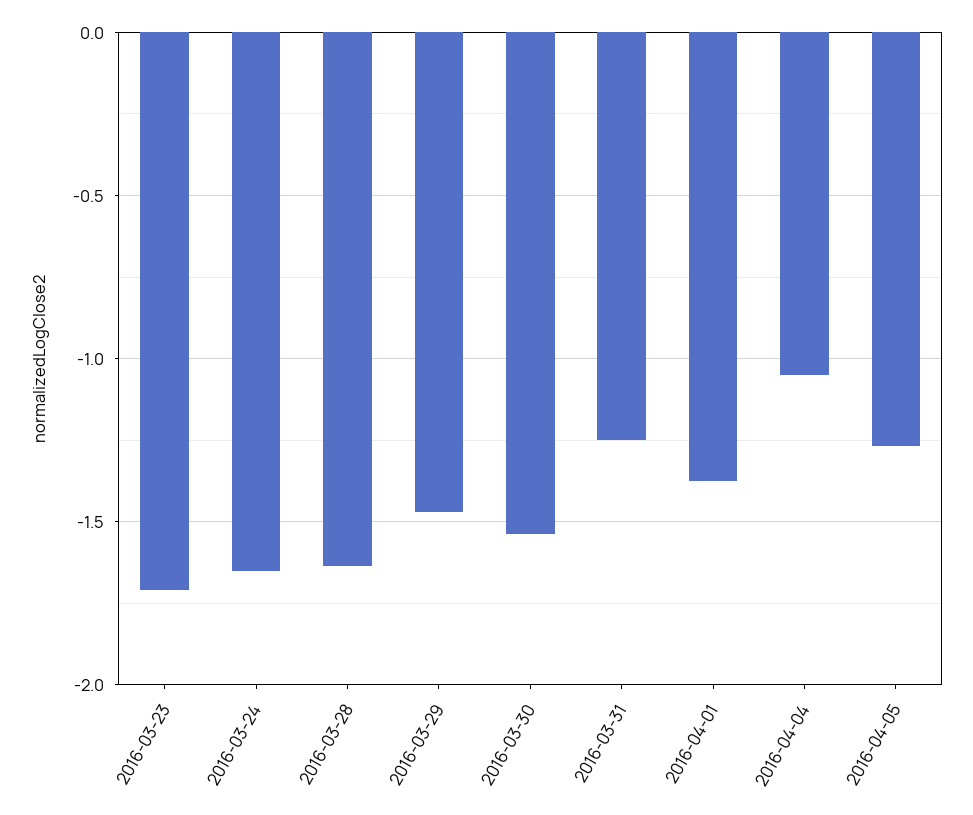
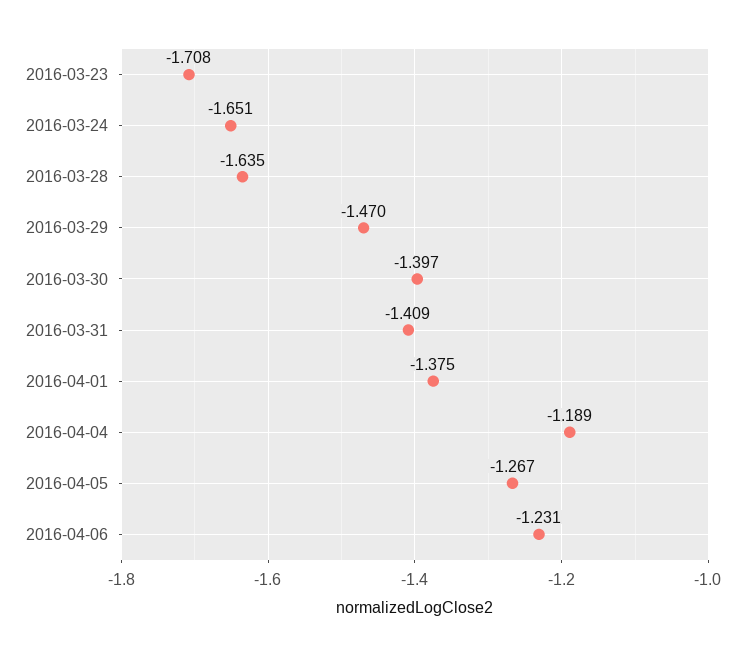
2016-03-30: -1.55 -> -1.397
2016-03-31: -1.25 -> -1.409
2016-04-04: -1.05 -> -1.189
2016-04-06: none -> -1.231

